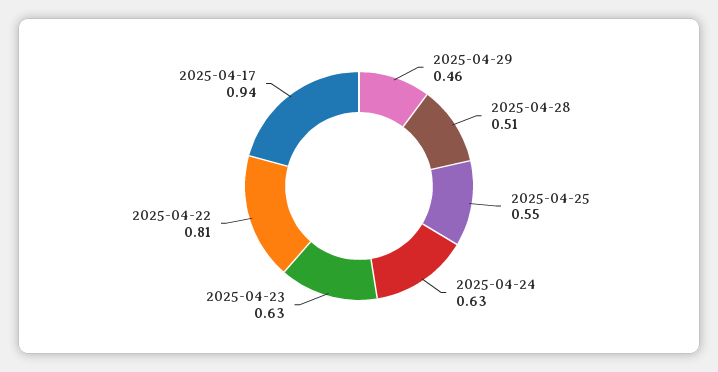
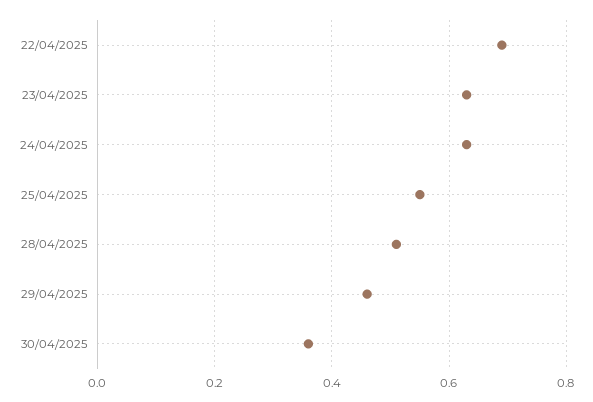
2025-04-22: 0.81 -> 0.7
2025-04-17: 0.94 -> none
30/04/2025: none -> 0.35

